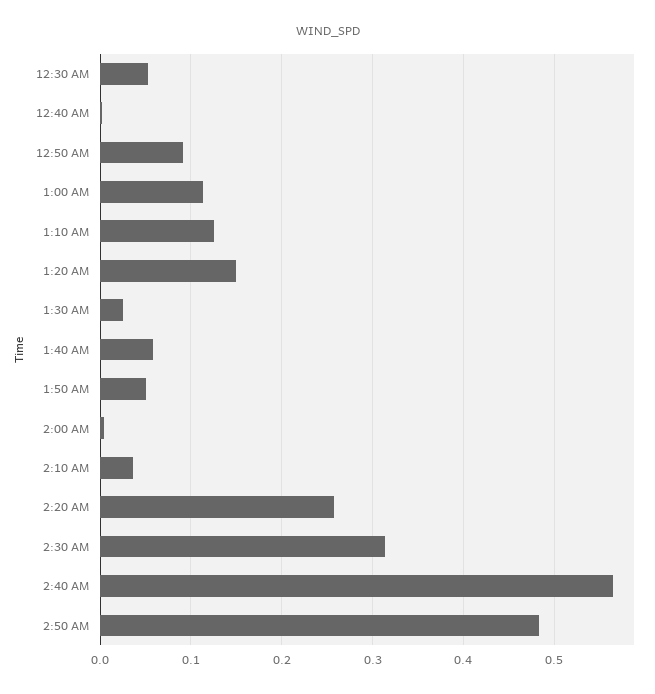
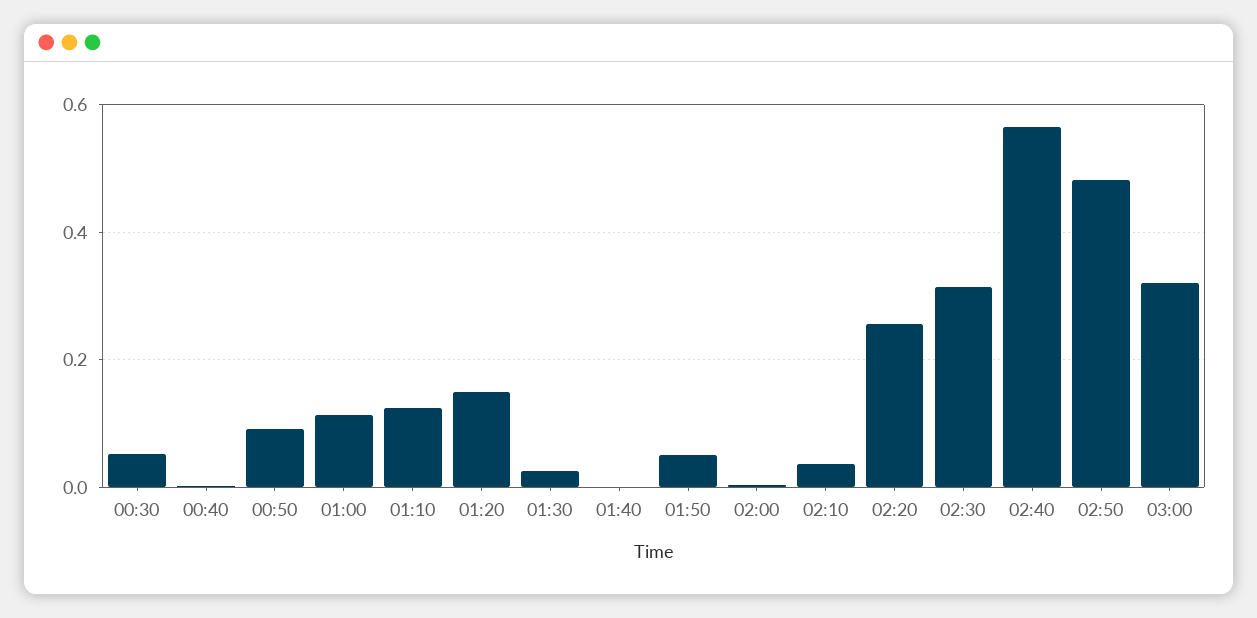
1:40 AM: 0.06 -> 0
03:00: none -> 0.32

